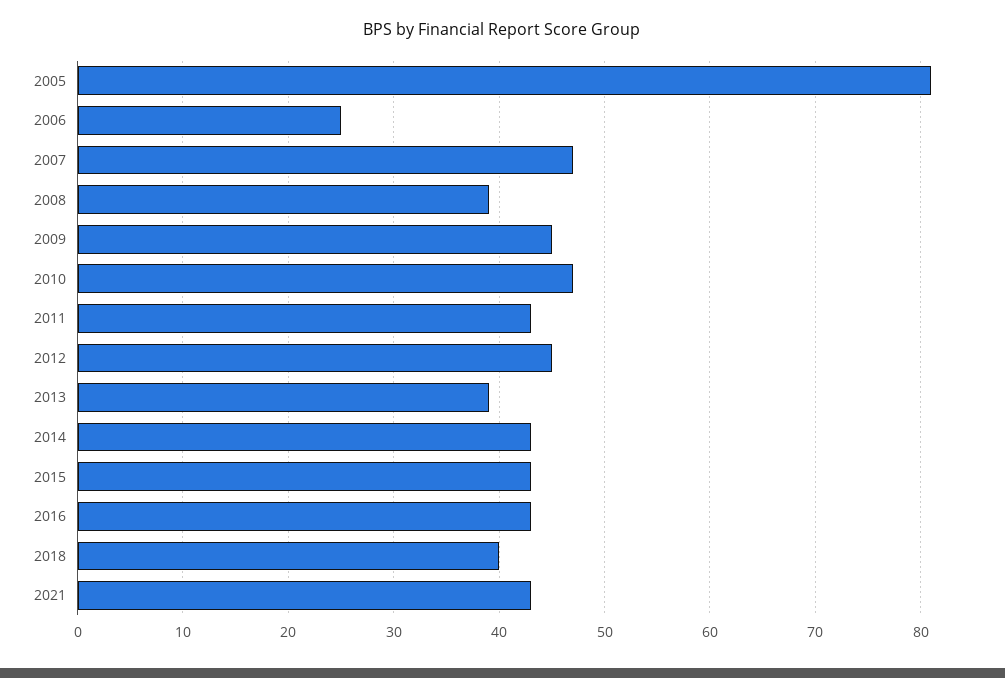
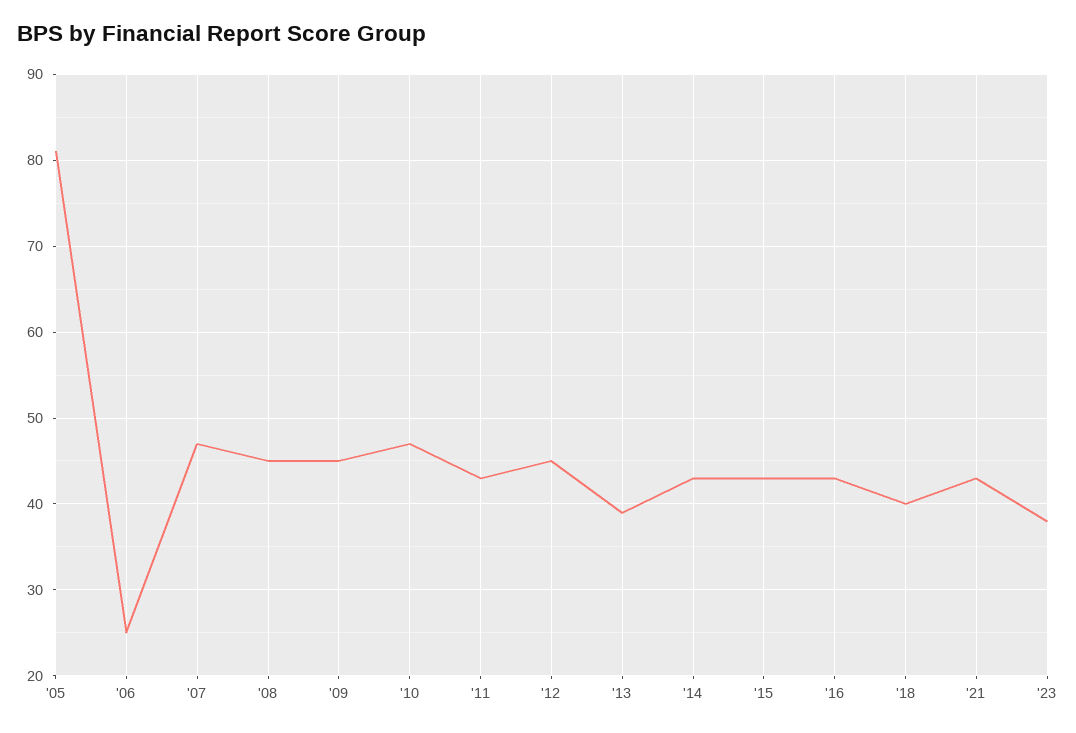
2008: 39 -> 45
'23: none -> 38

